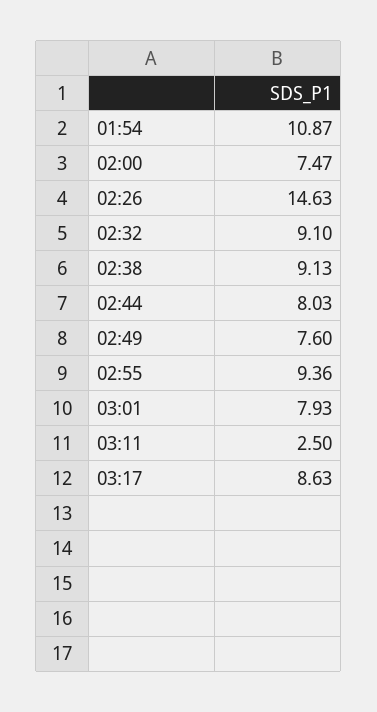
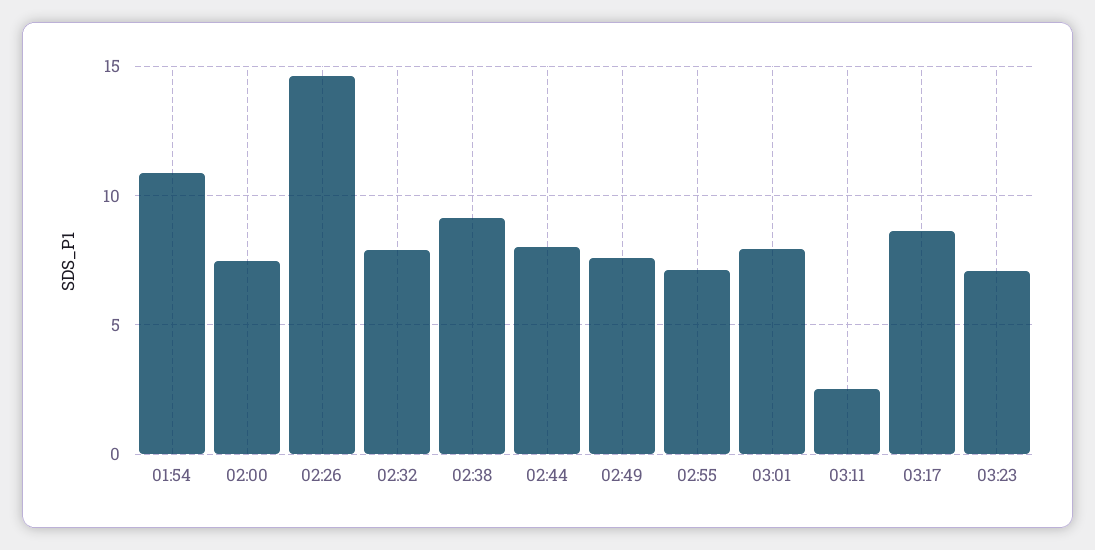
02:32: 9.1 -> 8
02:55: 9.36 -> 7
03:23: none -> 7

